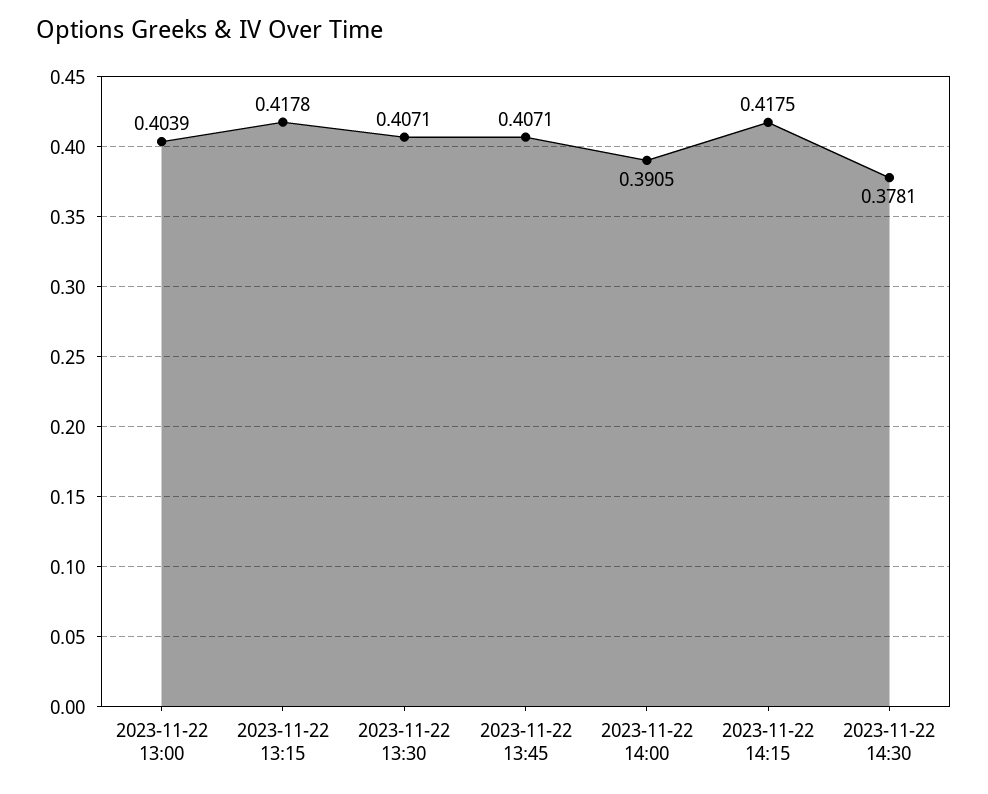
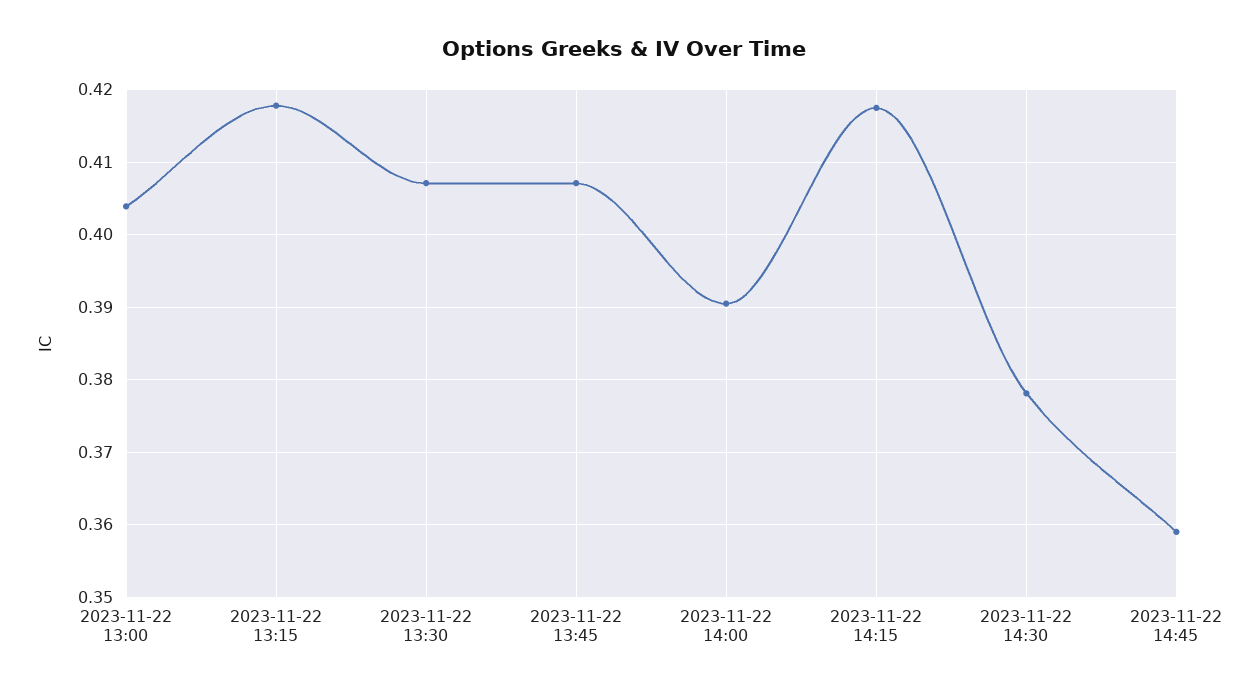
2023-11-22 14:45: none -> 0.359

